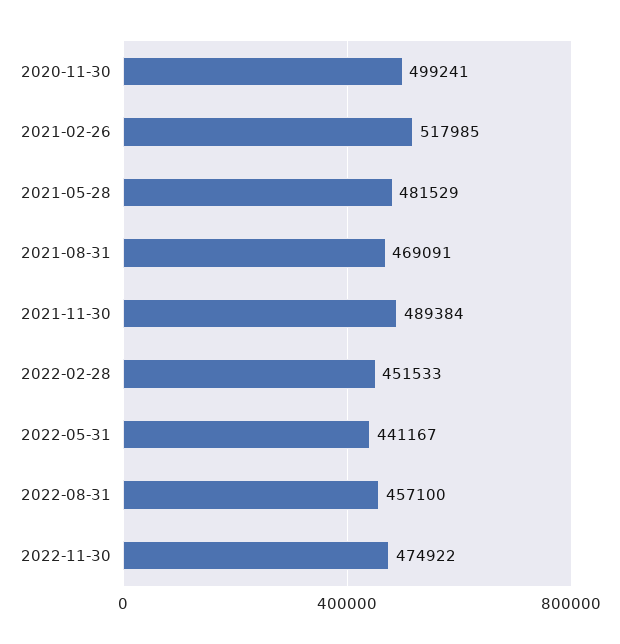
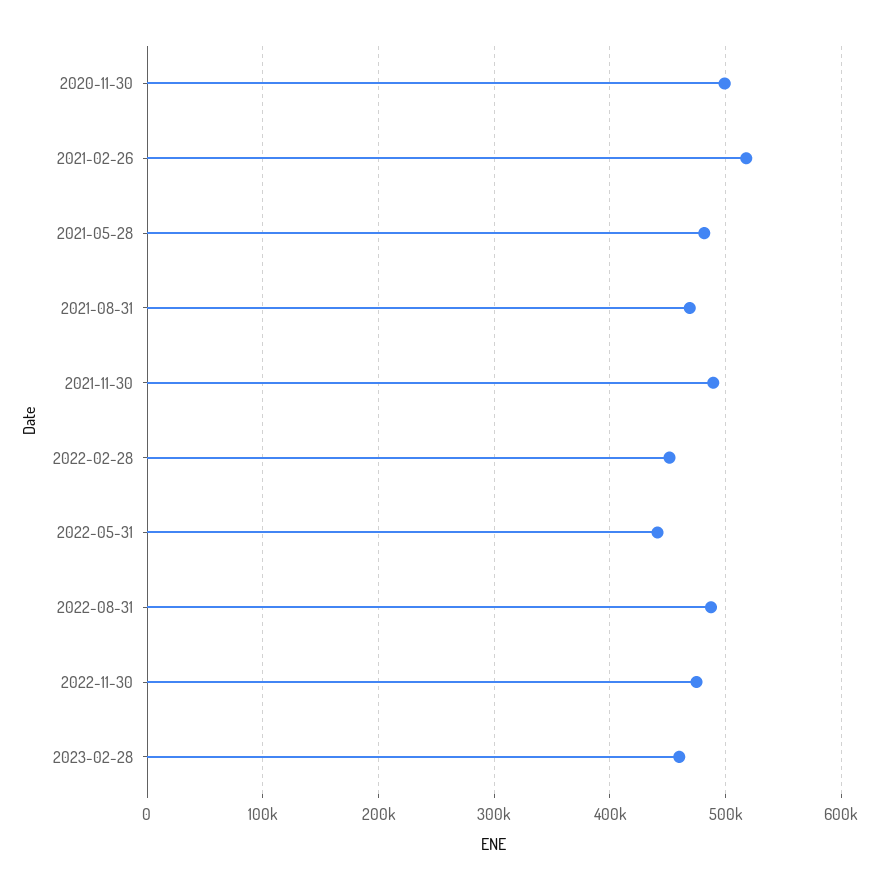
2022-08-31: 457100 -> 490000
2023-02-28: none -> 460000

